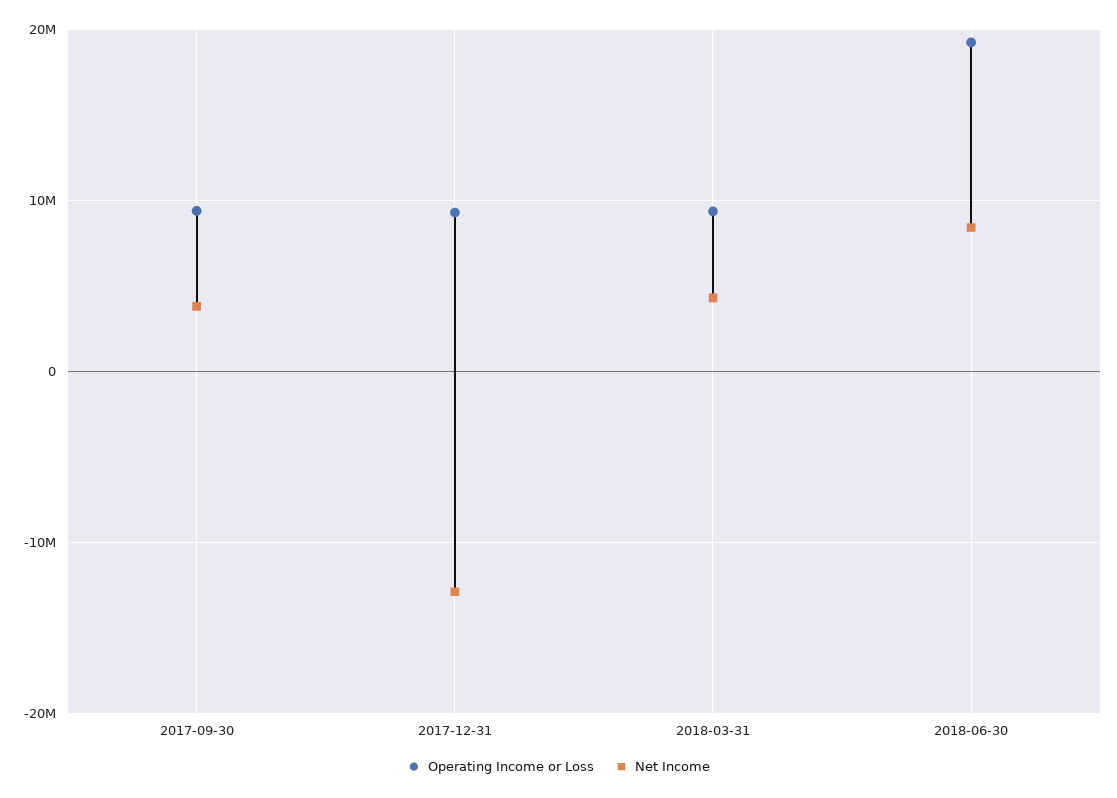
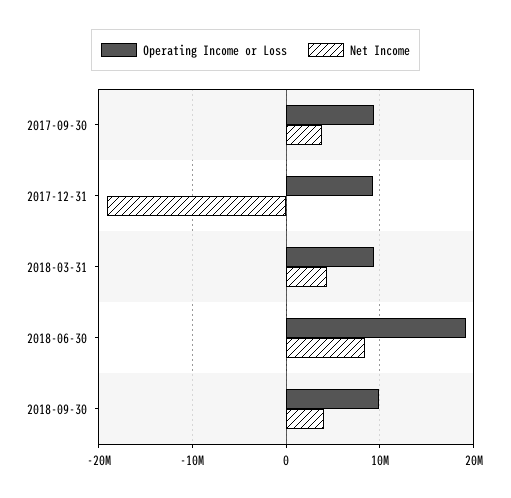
Net Income, 2017-12-31: -13000000 -> -19000000
Operating Income or Loss, 2018-09-30: none -> 10000000
Net Income, 2018-09-30: none -> 4000000

